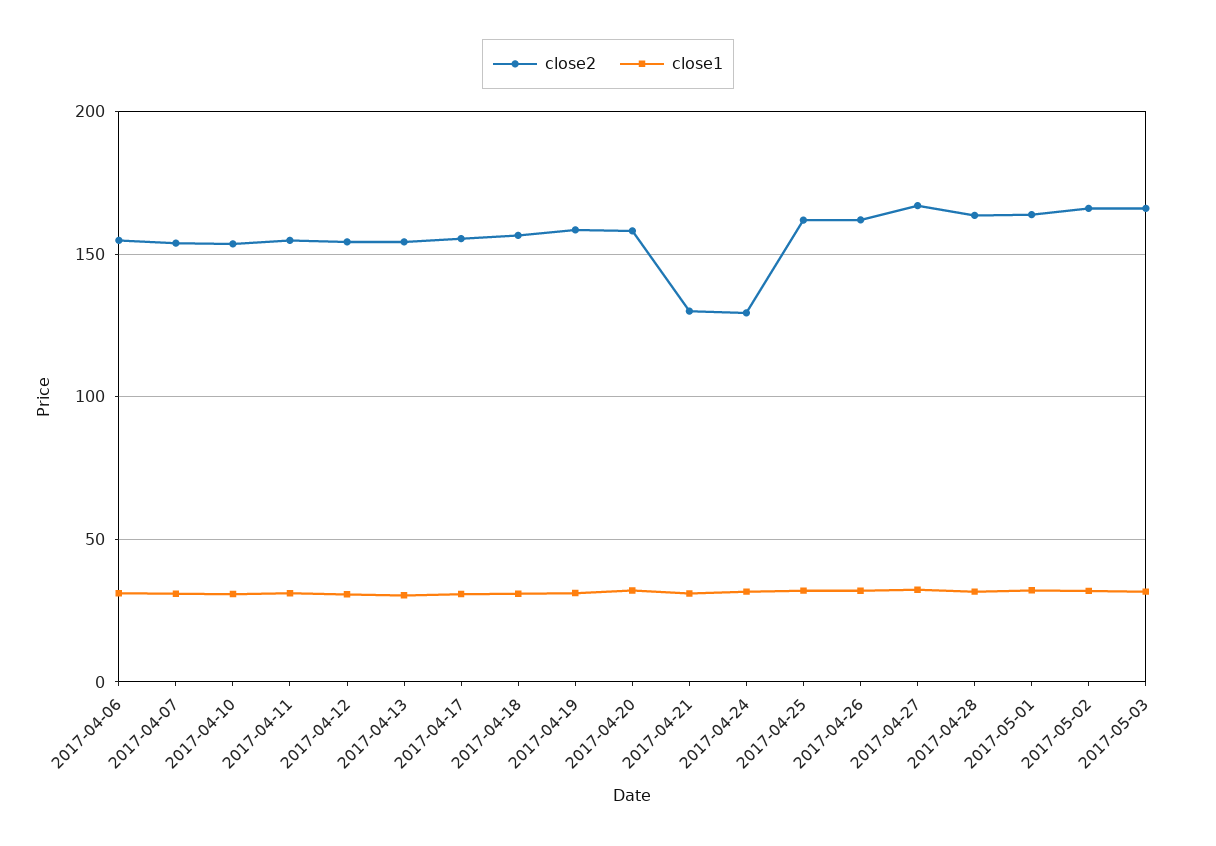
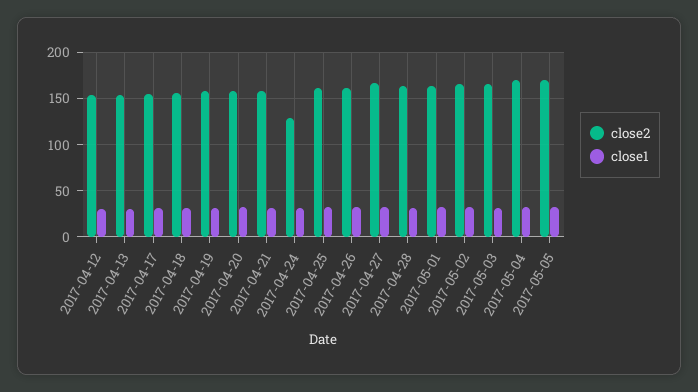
close2, 2017-04-06: 155 -> none
close1, 2017-04-06: 30 -> none
close2, 2017-04-07: 155 -> none
close1, 2017-04-07: 30 -> none
close2, 2017-04-10: 155 -> none
close1, 2017-04-10: 30 -> none
close2, 2017-04-11: 155 -> none
close1, 2017-04-11: 30 -> none
close2, 2017-04-21: 130 -> 160
close2, 2017-05-04: none -> 170
close1, 2017-05-04: none -> 30
close2, 2017-05-05: none -> 170
close1, 2017-05-05: none -> 30

